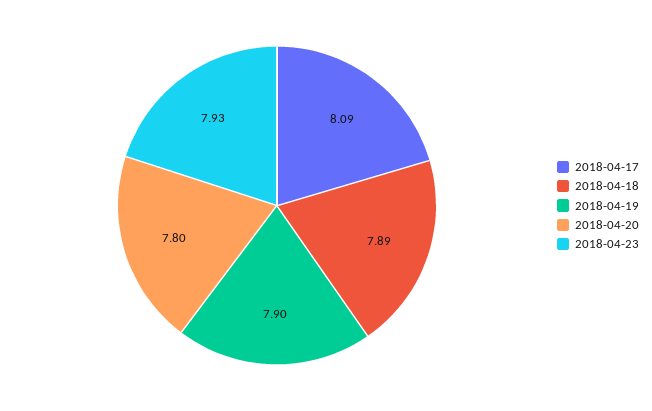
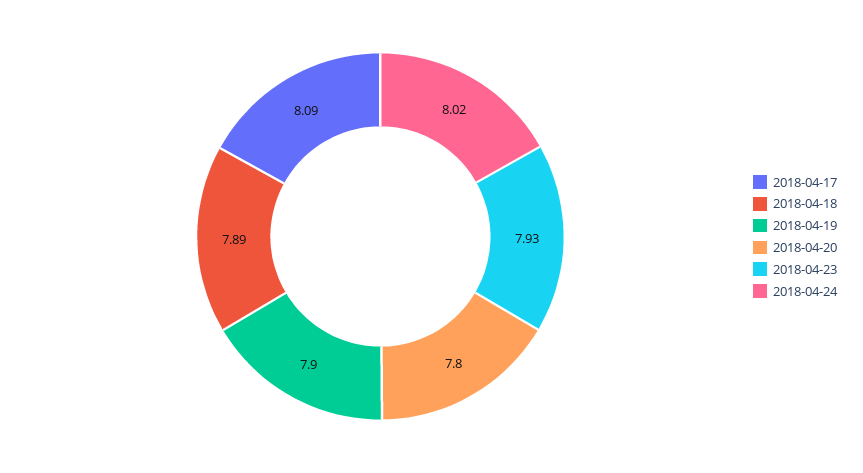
2018-04-24: none -> 8.02

